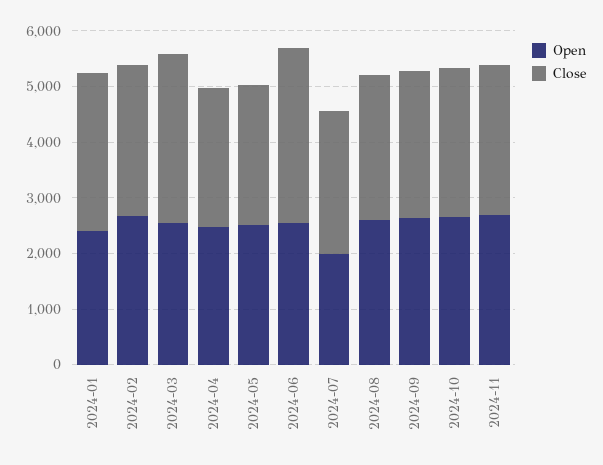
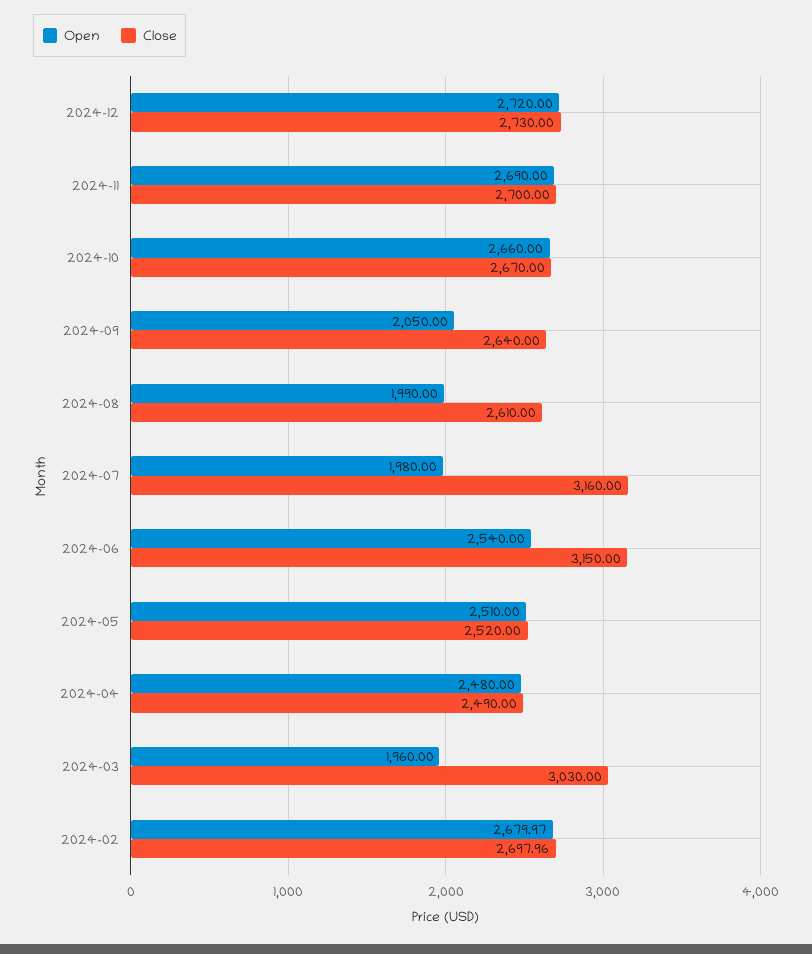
Open, 2024-01: 2400 -> none
Close, 2024-01: 2800 -> none
Open, 2024-03: 2600 -> 1960
Close, 2024-07: 2600 -> 3160
Open, 2024-08: 2600 -> 1990
Open, 2024-09: 2600 -> 2050
Open, 2024-12: none -> 2720
Close, 2024-12: none -> 2730

